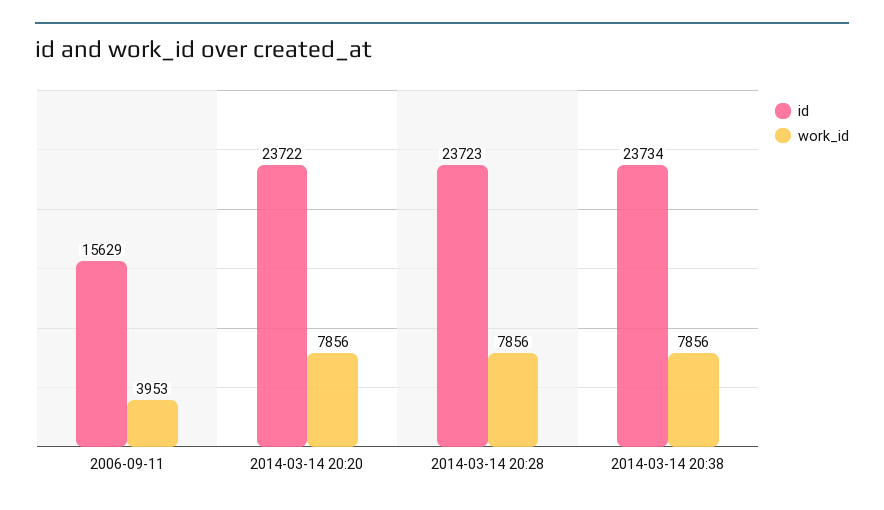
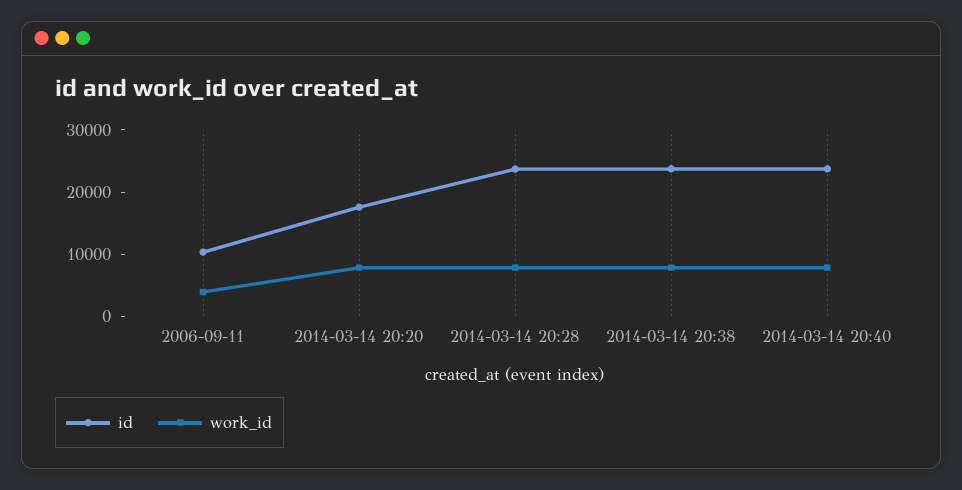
id, 2006-09-11: 15629 -> 10000
id, 2014-03-14 20:20: 23722 -> 18000
id, 2014-03-14 20:40: none -> 24000
work_id, 2014-03-14 20:40: none -> 8000

